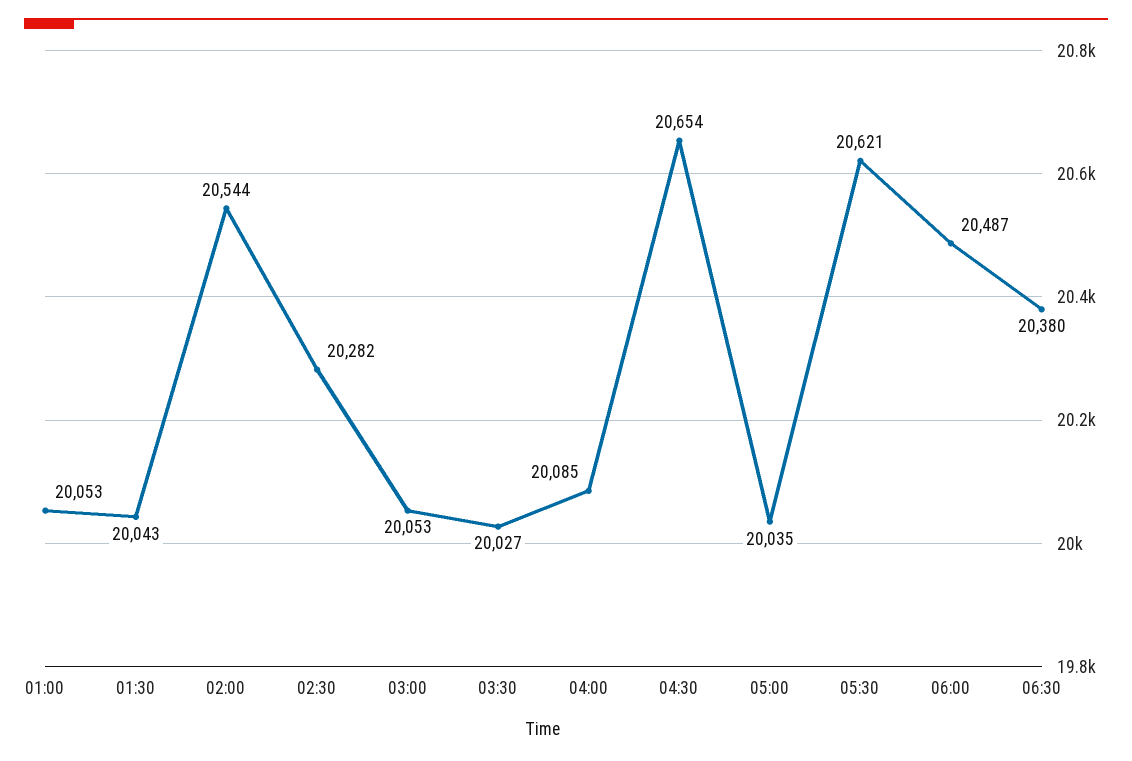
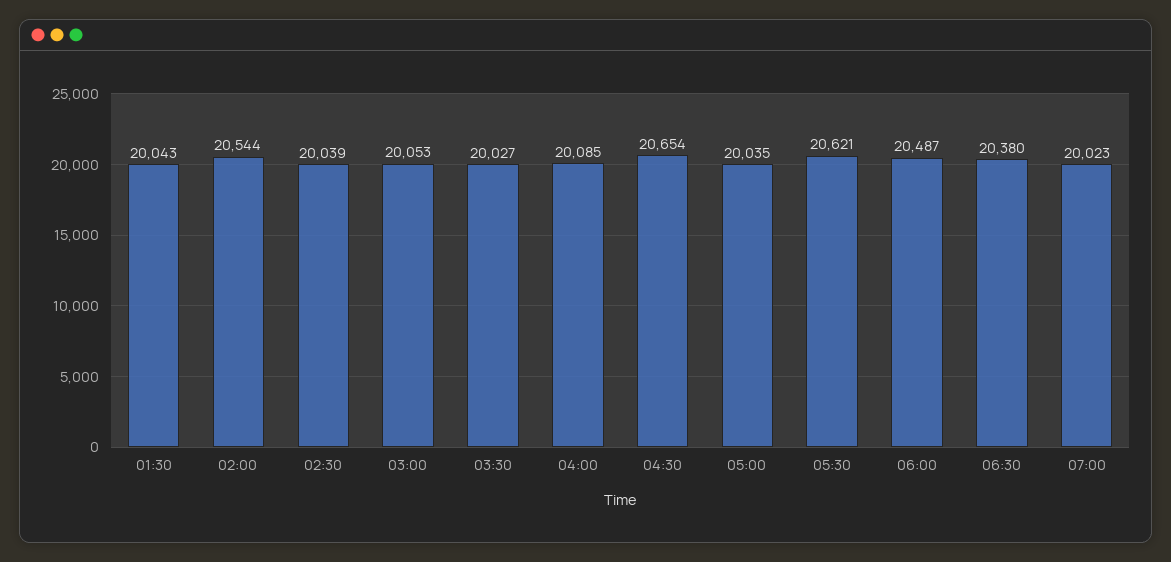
01:00: 20053 -> none
02:30: 20282 -> 20039
07:00: none -> 20023

